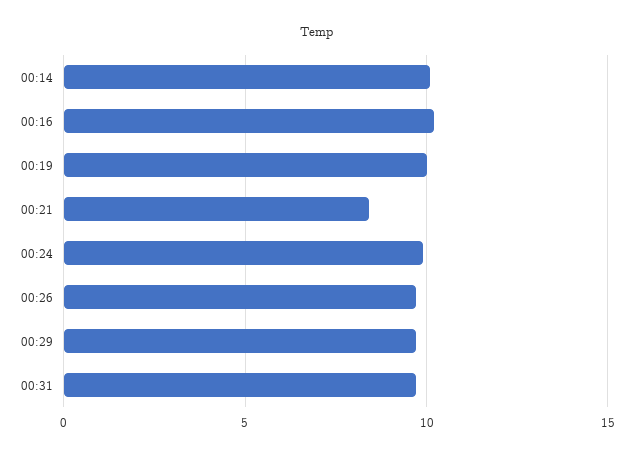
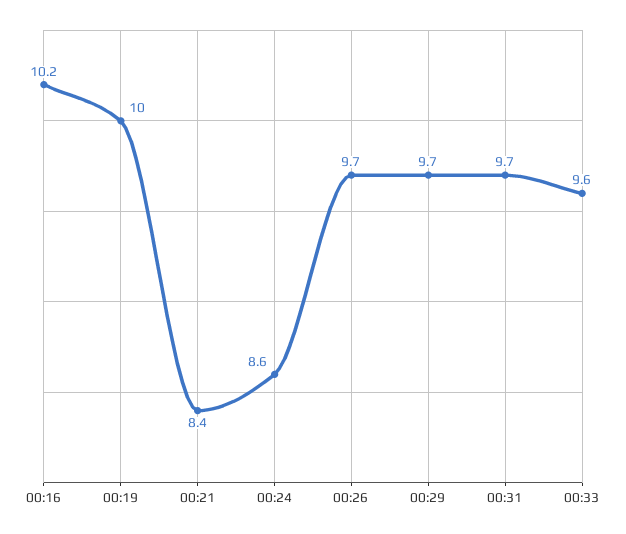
00:14: 10 -> none
00:24: 10 -> 8.6
00:33: none -> 9.6

